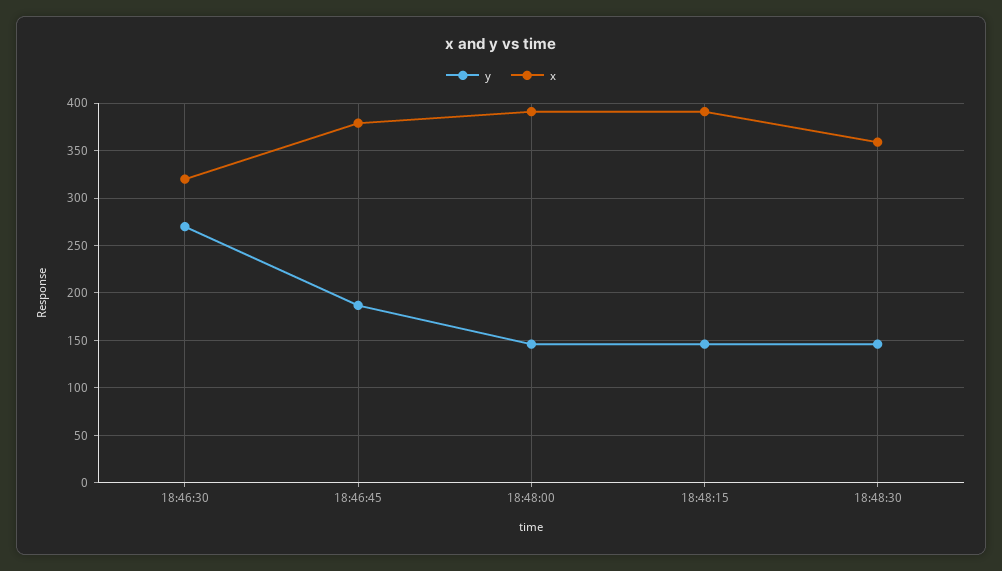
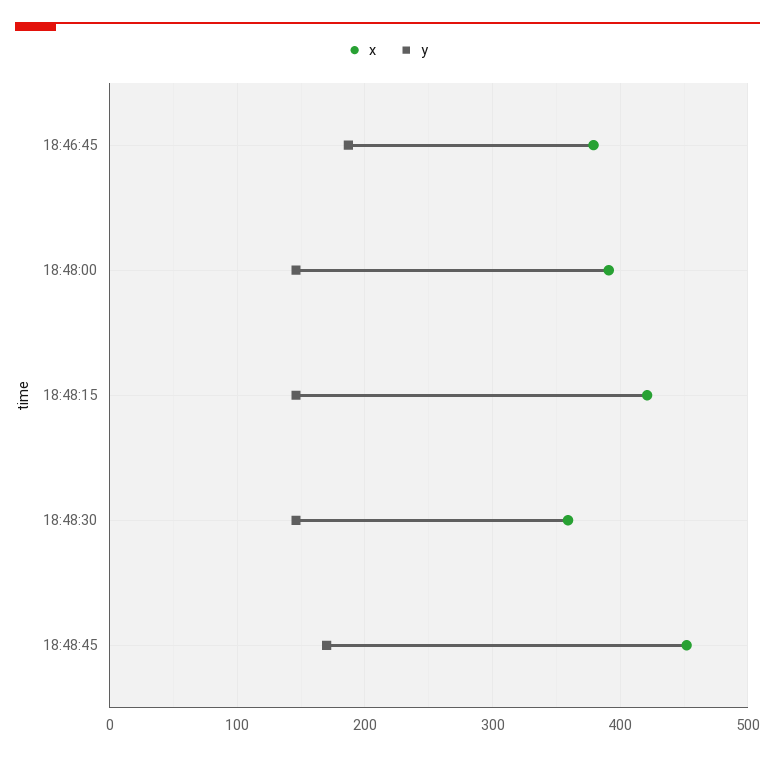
y, 18:46:30: 270 -> none
x, 18:46:30: 320 -> none
x, 18:48:15: 390 -> 420
x, 18:48:45: none -> 450
y, 18:48:45: none -> 170

